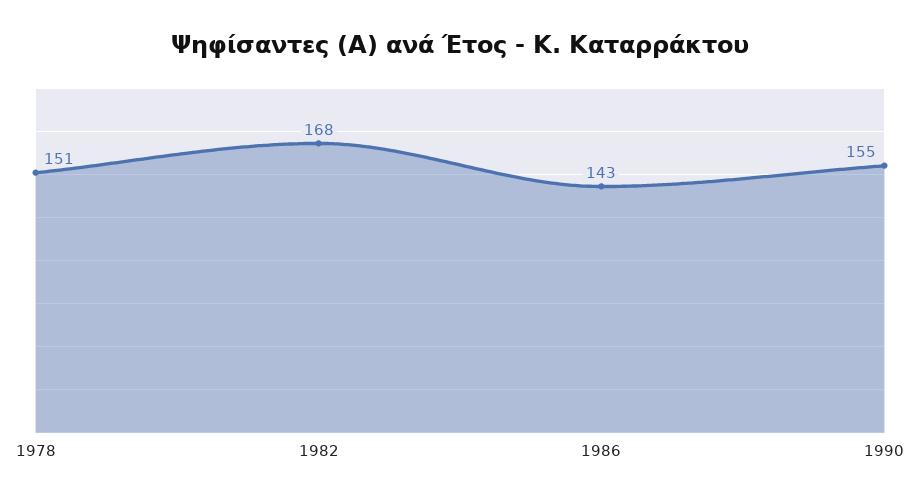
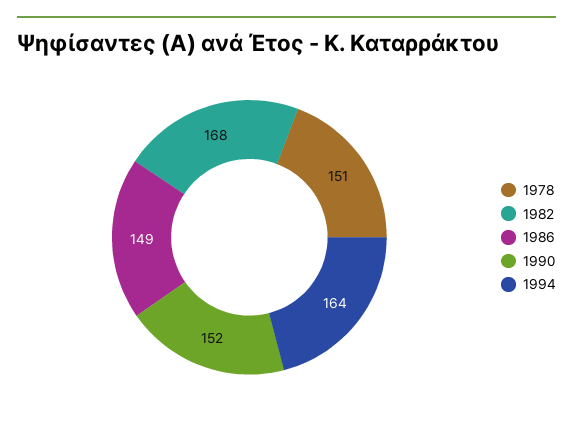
1986: 143 -> 149
1990: 155 -> 152
1994: none -> 164

